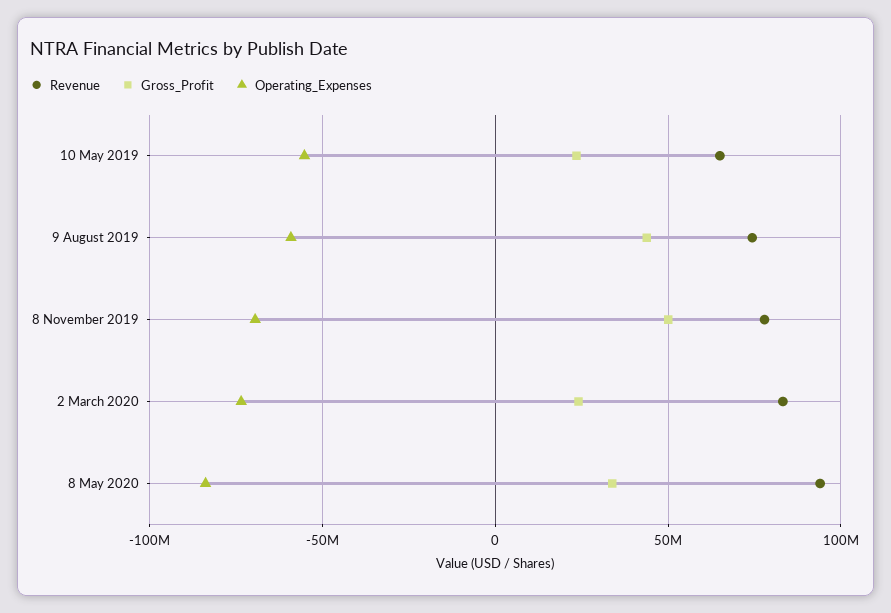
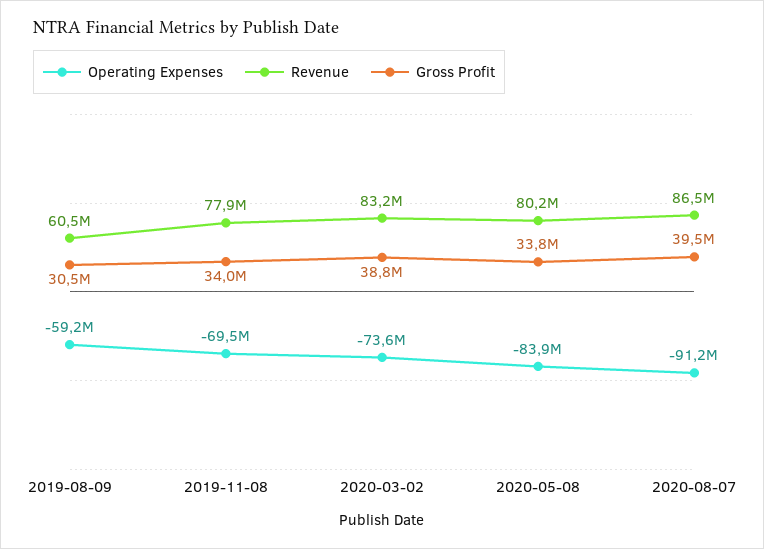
Revenue, 10 May 2019: 65000000 -> none
Gross_Profit, 10 May 2019: 25000000 -> none
Operating_Expenses, 10 May 2019: -55000000 -> none
Revenue, 9 August 2019: 75000000 -> 60500000
Gross_Profit, 9 August 2019: 45000000 -> 30500000
Gross_Profit, 8 November 2019: 50000000 -> 34000000
Gross_Profit, 2 March 2020: 25000000 -> 38800000
Revenue, 8 May 2020: 95000000 -> 80200000
Operating_Expenses, 2020-08-07: none -> -91200000
Revenue, 2020-08-07: none -> 86500000
Gross_Profit, 2020-08-07: none -> 39500000

